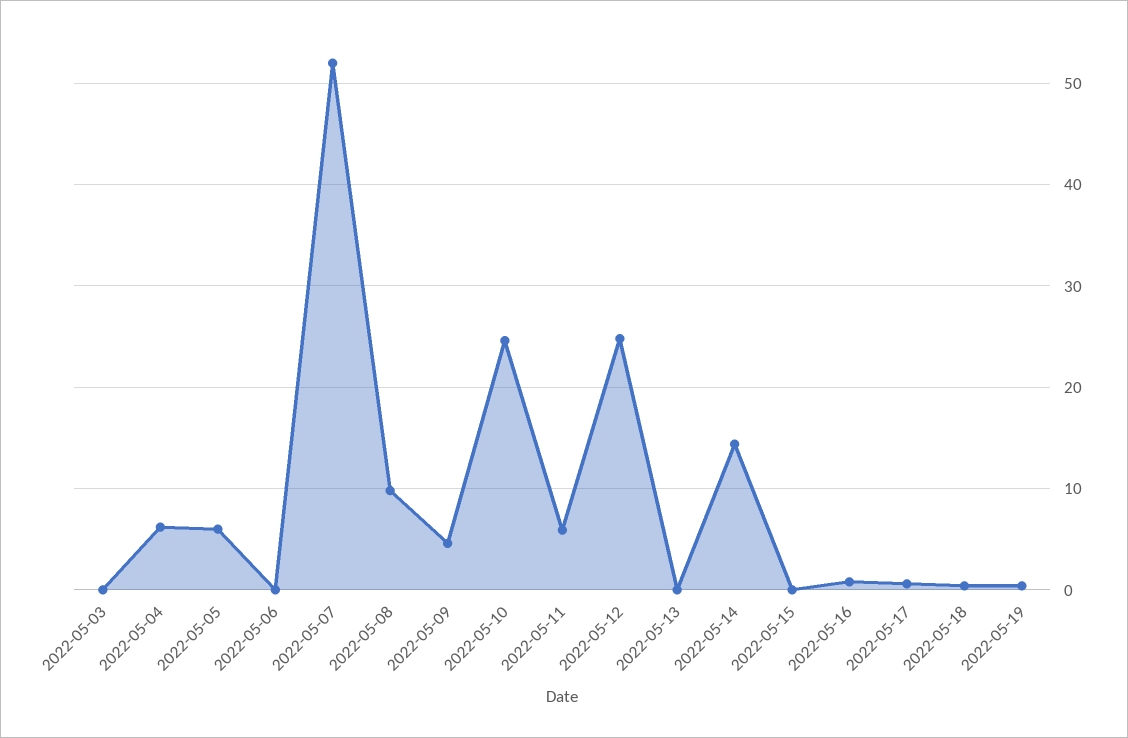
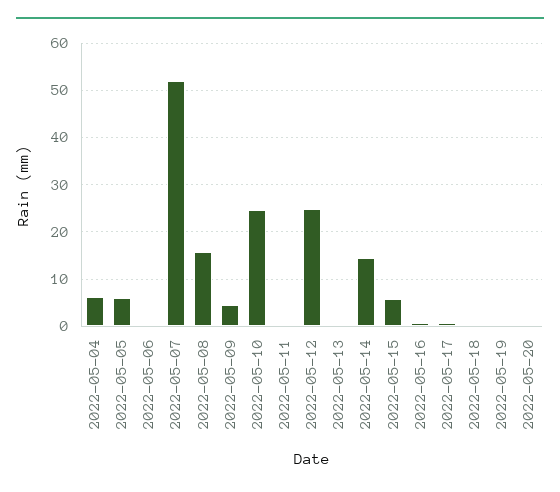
2022-05-03: 0 -> none
2022-05-08: 10 -> 16
2022-05-11: 6 -> 0
2022-05-15: 0 -> 6
2022-05-20: none -> 0

